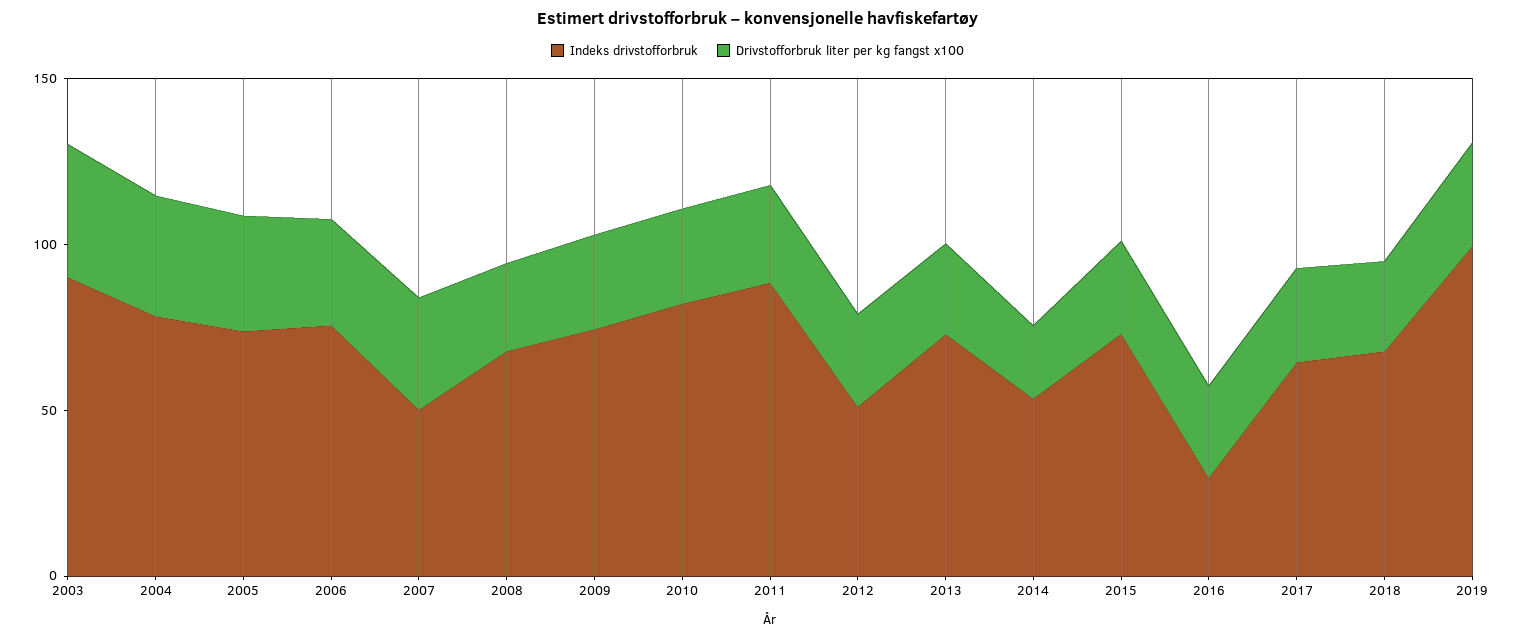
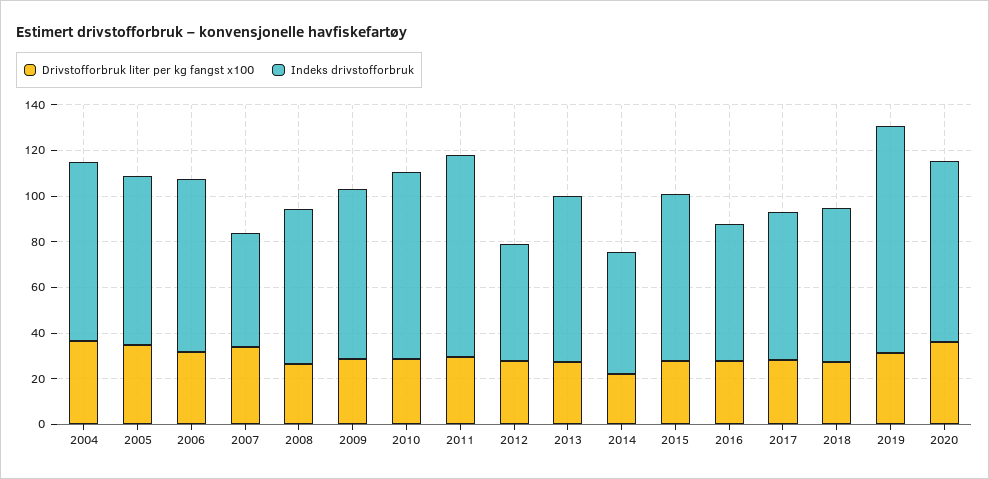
Indeks drivstofforbruk, 2003: 90 -> none
Drivstofforbruk liter per kg fangst x100, 2003: 40 -> none
Indeks drivstofforbruk, 2016: 30 -> 60
Drivstofforbruk liter per kg fangst x100, 2020: none -> 35
Indeks drivstofforbruk, 2020: none -> 80

